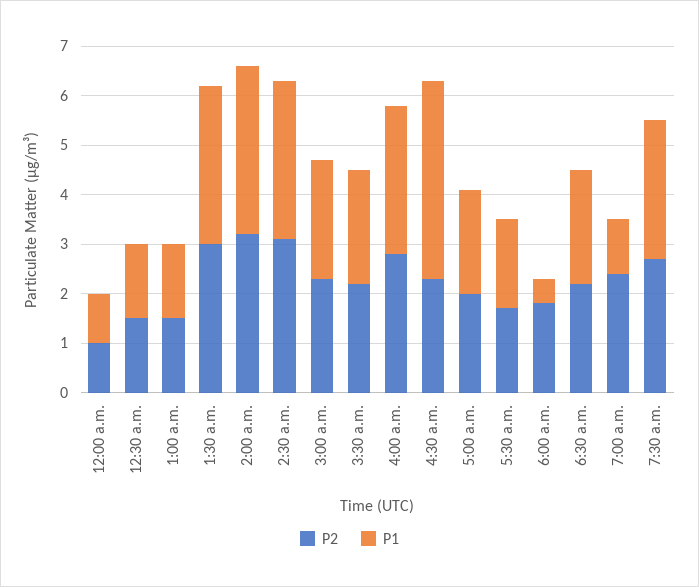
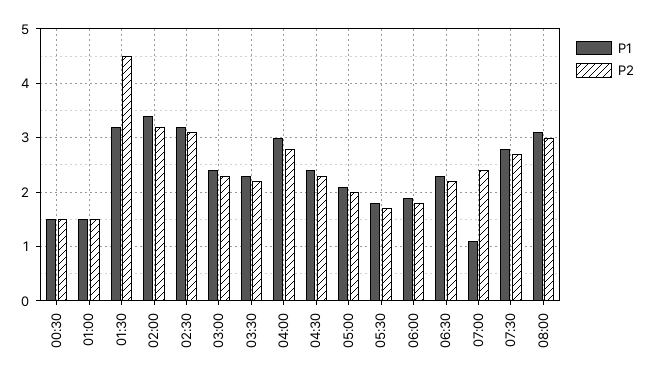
P2, 12:00 a.m.: 1 -> none
P1, 12:00 a.m.: 1 -> none
P2, 1:30 a.m.: 3 -> 4.5
P1, 4:30 a.m.: 4 -> 2.5
P1, 6:00 a.m.: 0.5 -> 2
P1, 08:00: none -> 3
P2, 08:00: none -> 3

